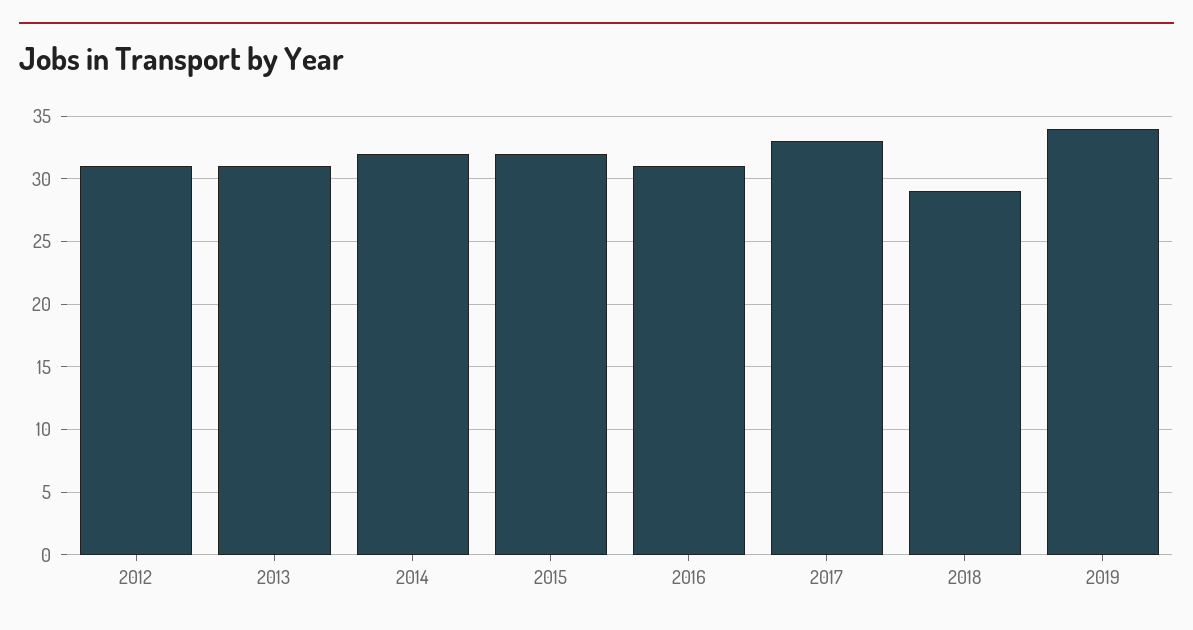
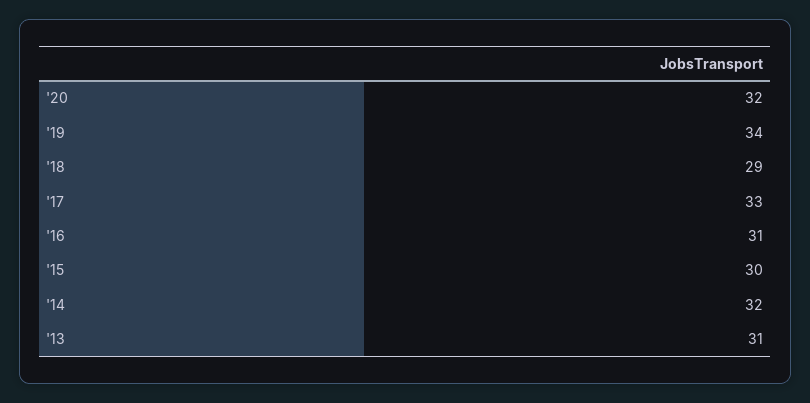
2012: 31 -> none
2015: 32 -> 30
'20: none -> 32

